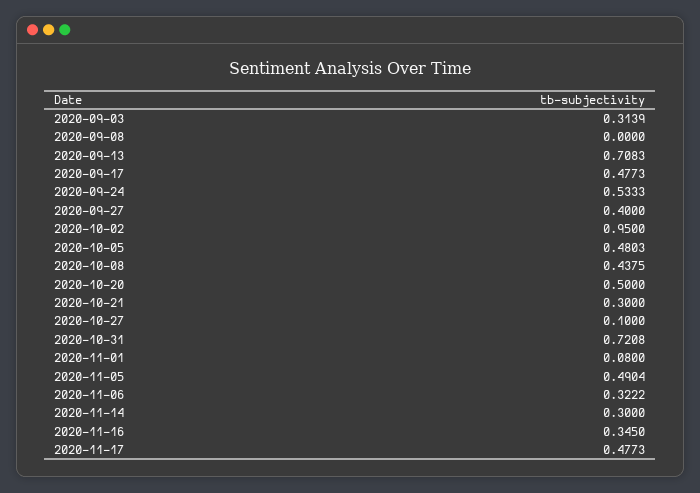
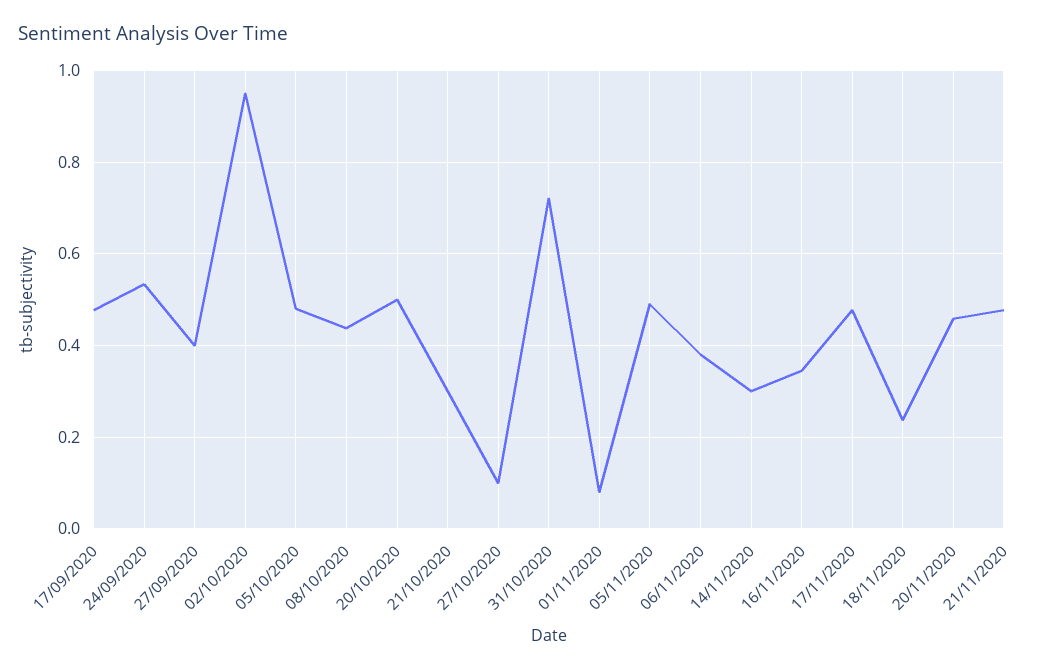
2020-09-03: 0.3139 -> none
2020-09-08: 0 -> none
2020-09-13: 0.7083 -> none
2020-11-06: 0.3222 -> 0.38
18/11/2020: none -> 0.24
20/11/2020: none -> 0.46
21/11/2020: none -> 0.48

